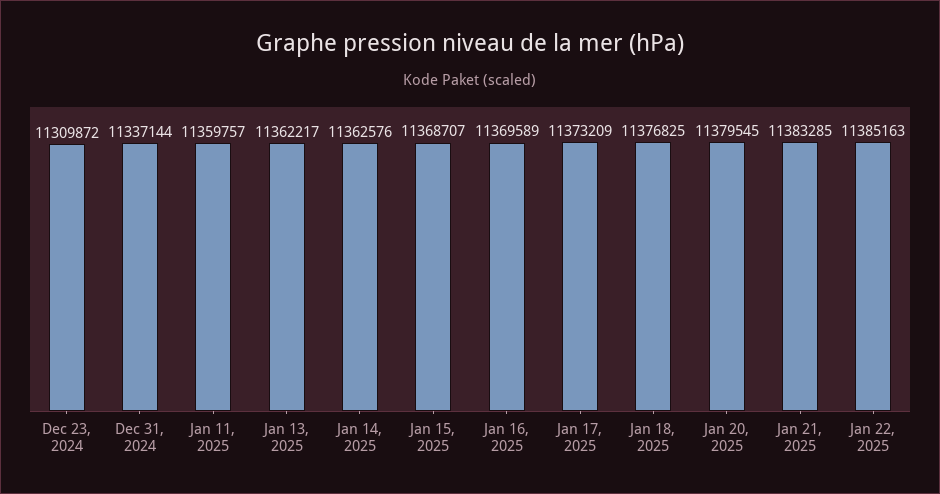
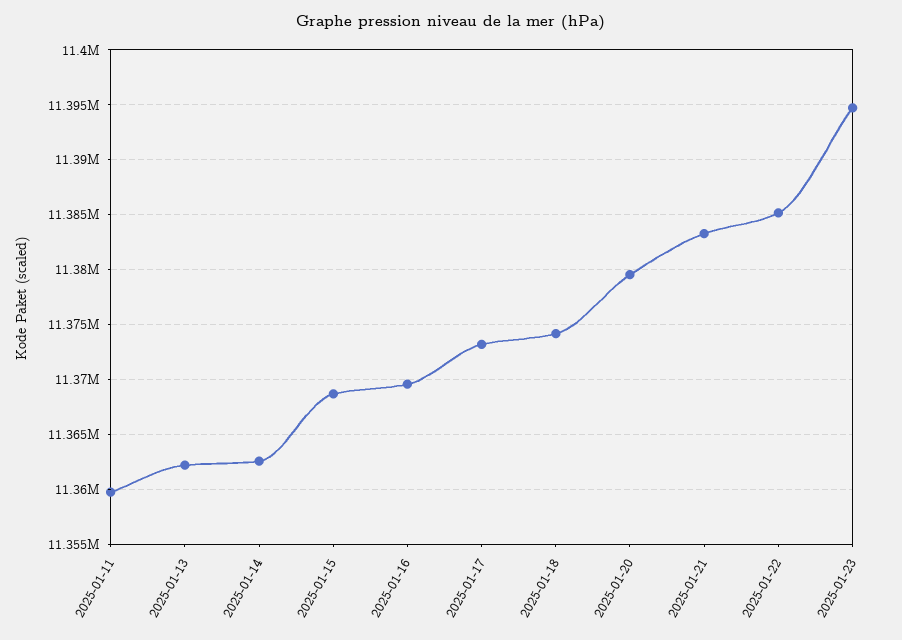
Dec 23, 2024: 11309872 -> none
Dec 31, 2024: 11337144 -> none
Jan 18, 2025: 11376825 -> 11374000
2025-01-23: none -> 11395000

